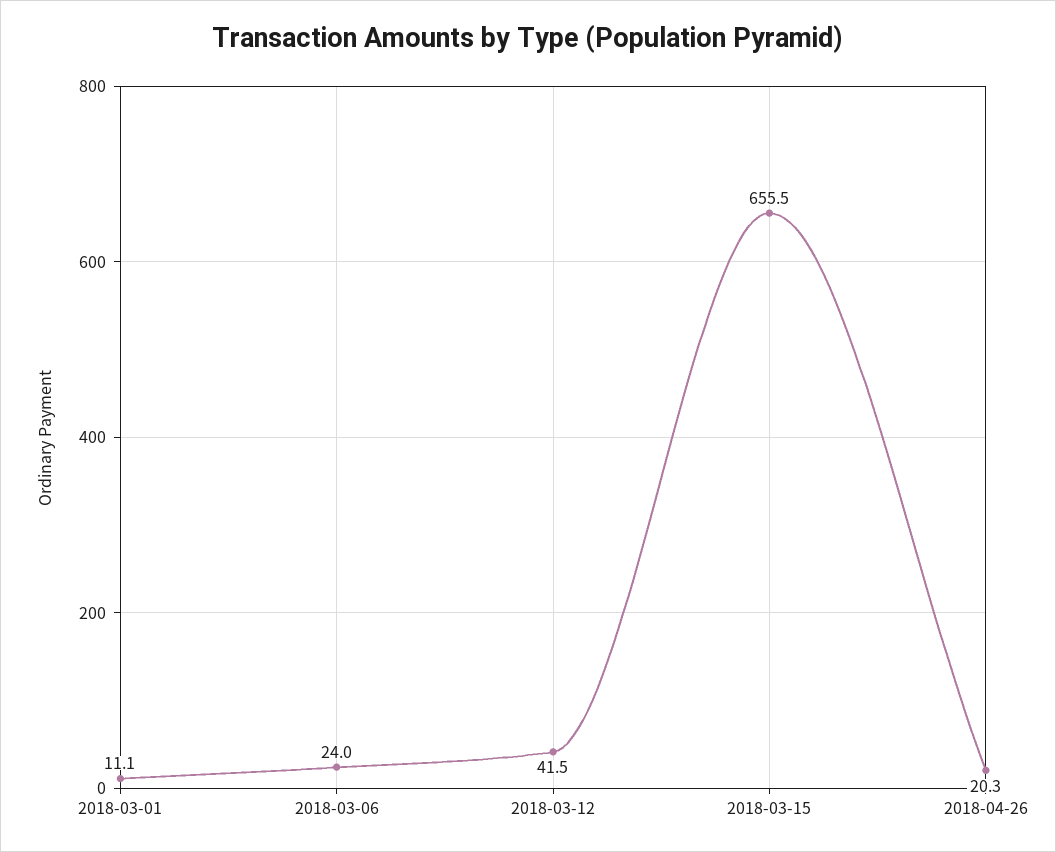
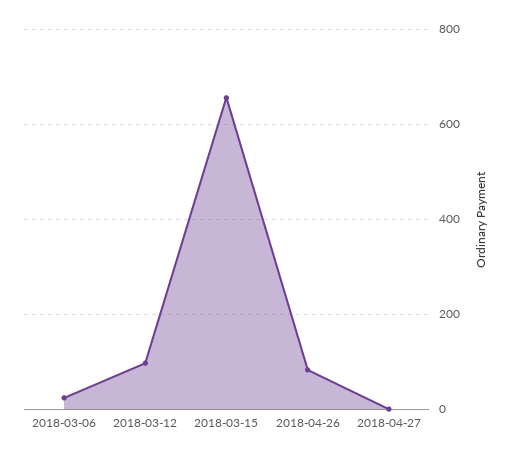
2018-03-01: 11.1 -> none
2018-03-12: 41.5 -> 100
2018-04-26: 20.3 -> 80
2018-04-27: none -> 0

